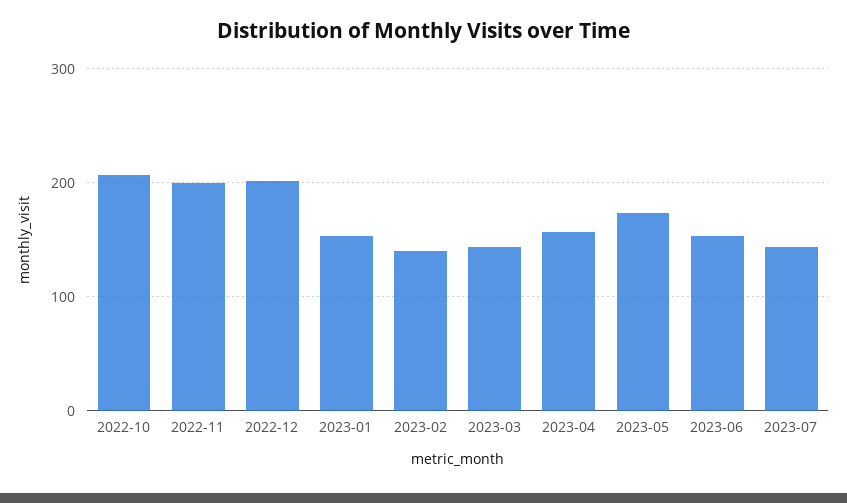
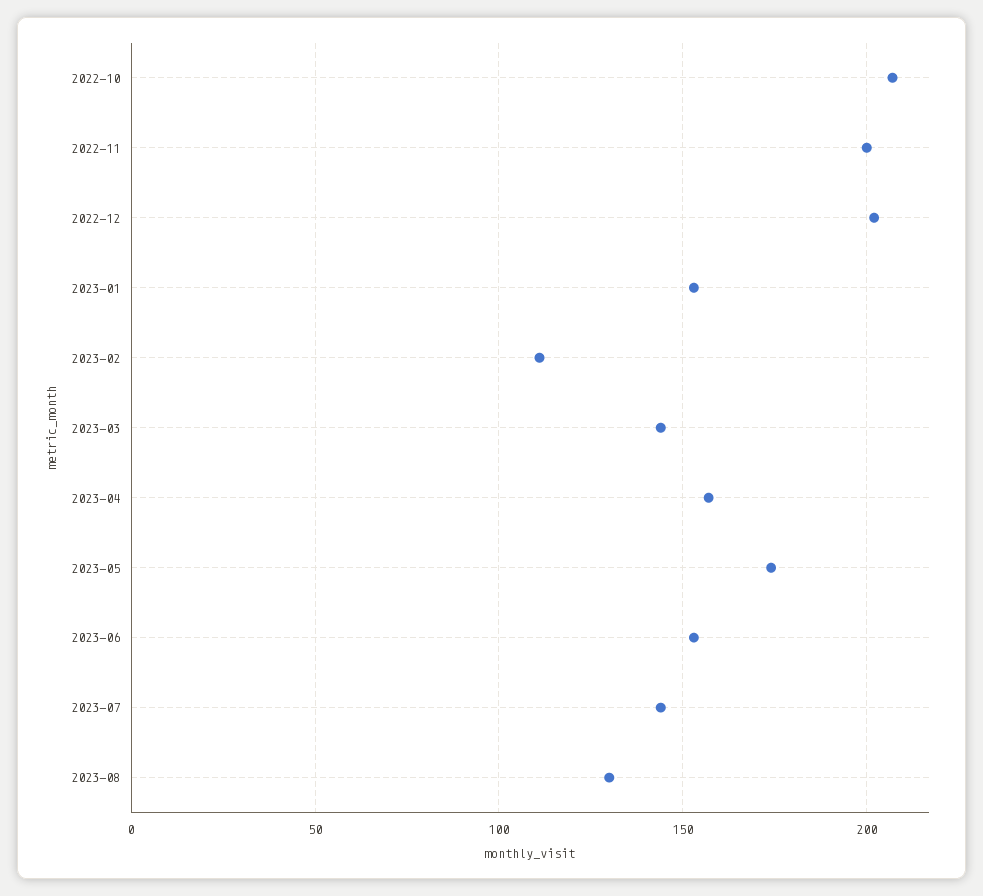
2023-02: 140 -> 110
2023-08: none -> 130

